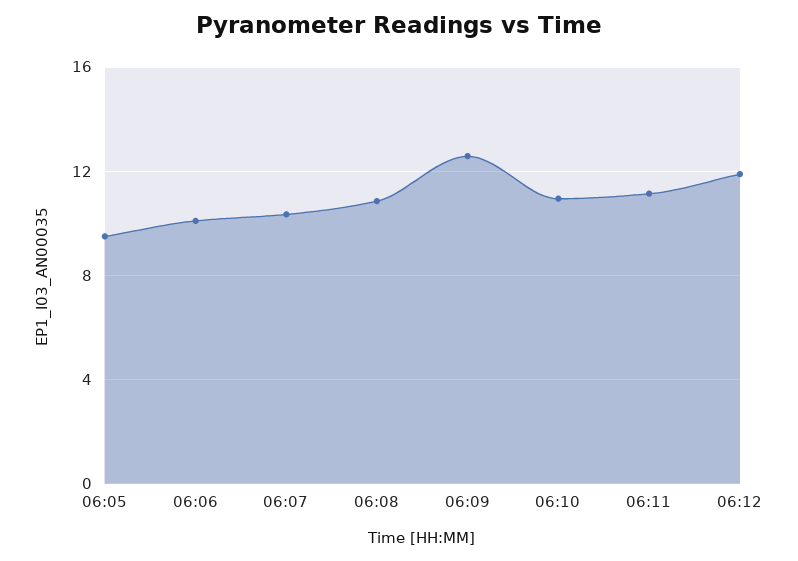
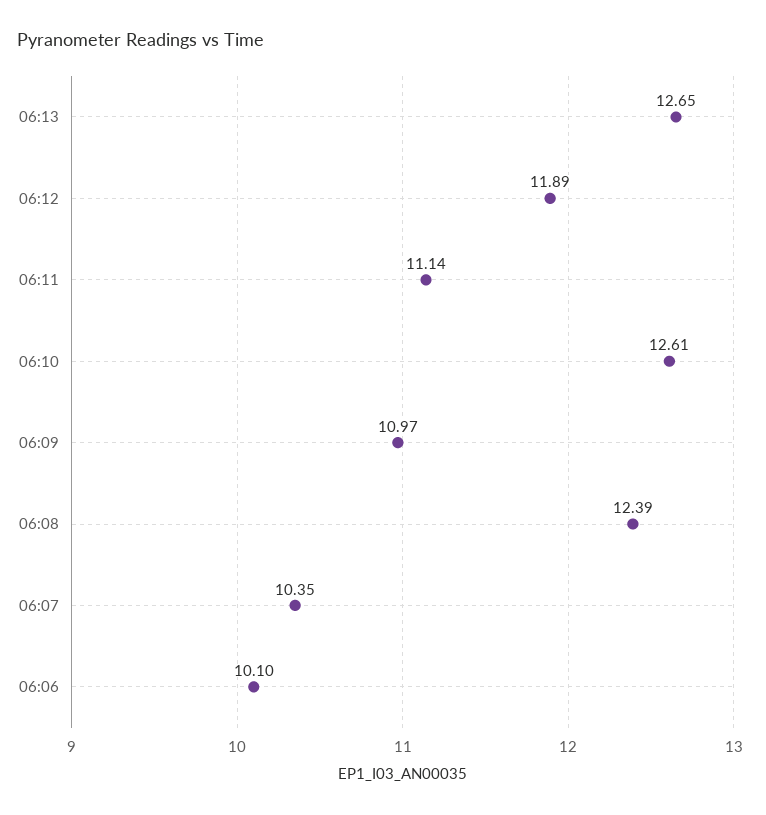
06:05: 9.5 -> none
06:08: 11 -> 12.39
06:09: 12.5 -> 10.97
06:10: 11 -> 12.61
06:13: none -> 12.65

